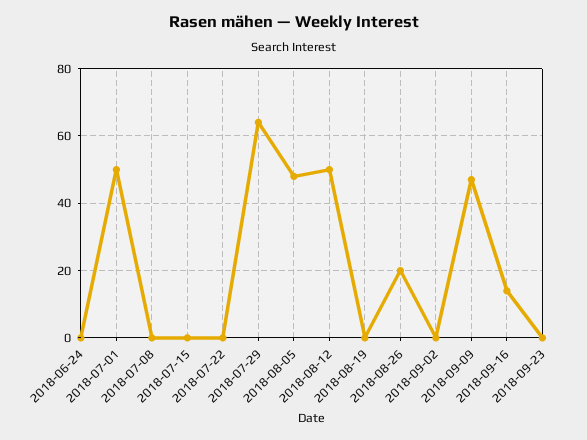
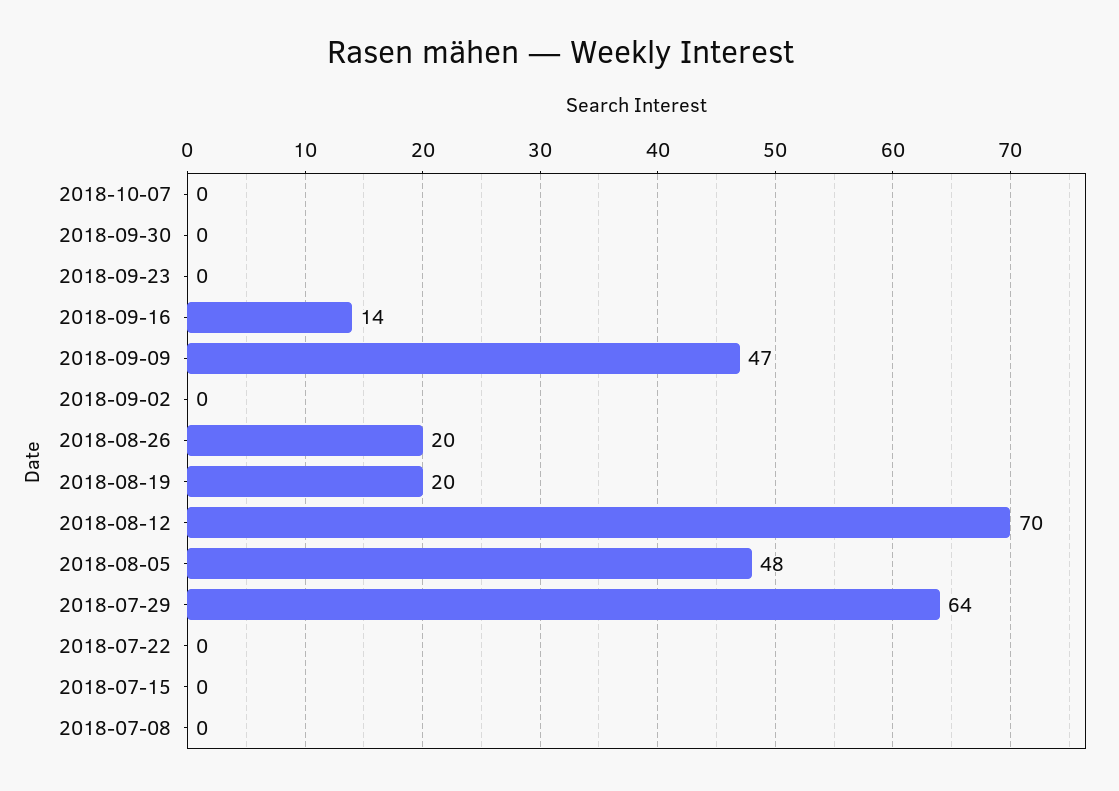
2018-06-24: 0 -> none
2018-07-01: 50 -> none
2018-08-12: 50 -> 70
2018-08-19: 0 -> 20
2018-10-07: none -> 0
2018-09-30: none -> 0

